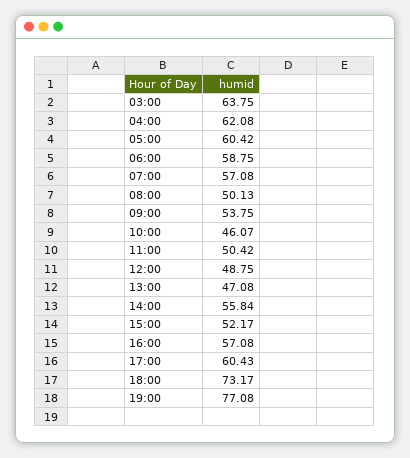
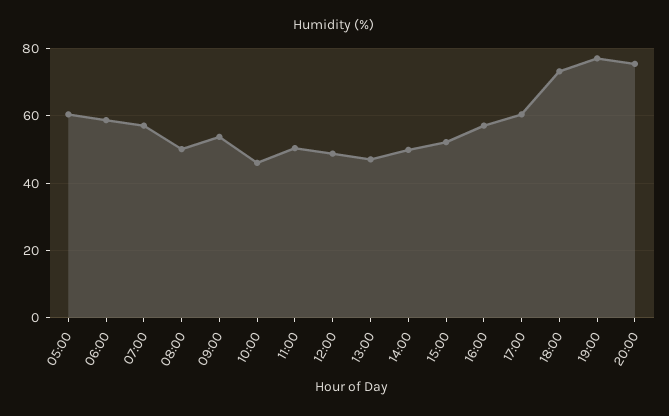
03:00: 63.75 -> none
04:00: 62.08 -> none
14:00: 55.84 -> 50
20:00: none -> 76

